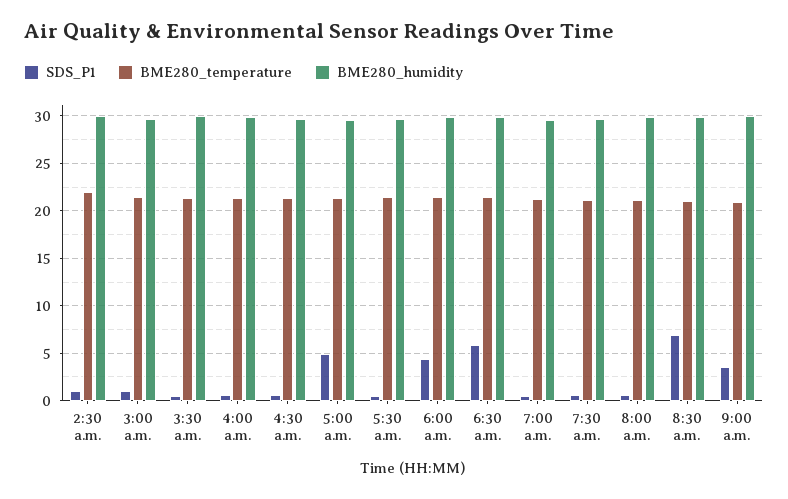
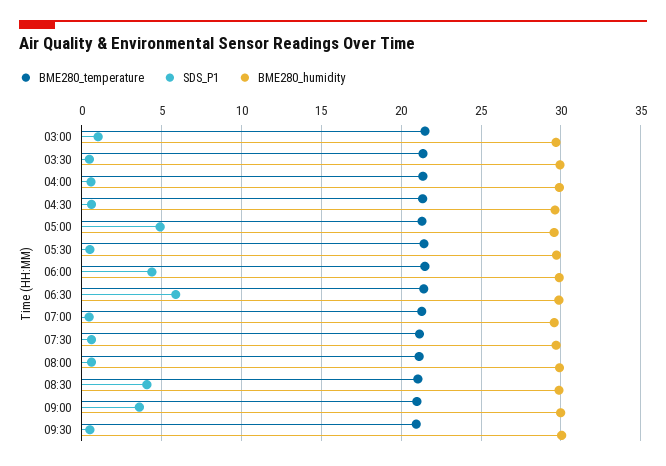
SDS_P1, 2:30 a.m.: 1 -> none
BME280_temperature, 2:30 a.m.: 22 -> none
BME280_humidity, 2:30 a.m.: 30 -> none
SDS_P1, 8:30 a.m.: 7 -> 4
BME280_temperature, 09:30: none -> 21
SDS_P1, 09:30: none -> 0.5
BME280_humidity, 09:30: none -> 30

